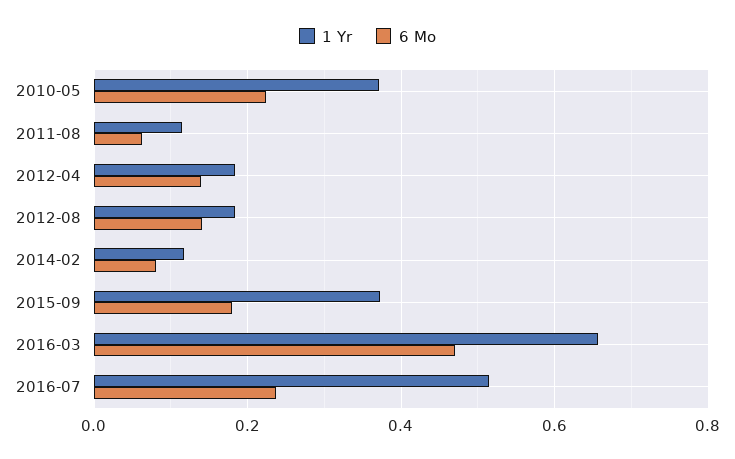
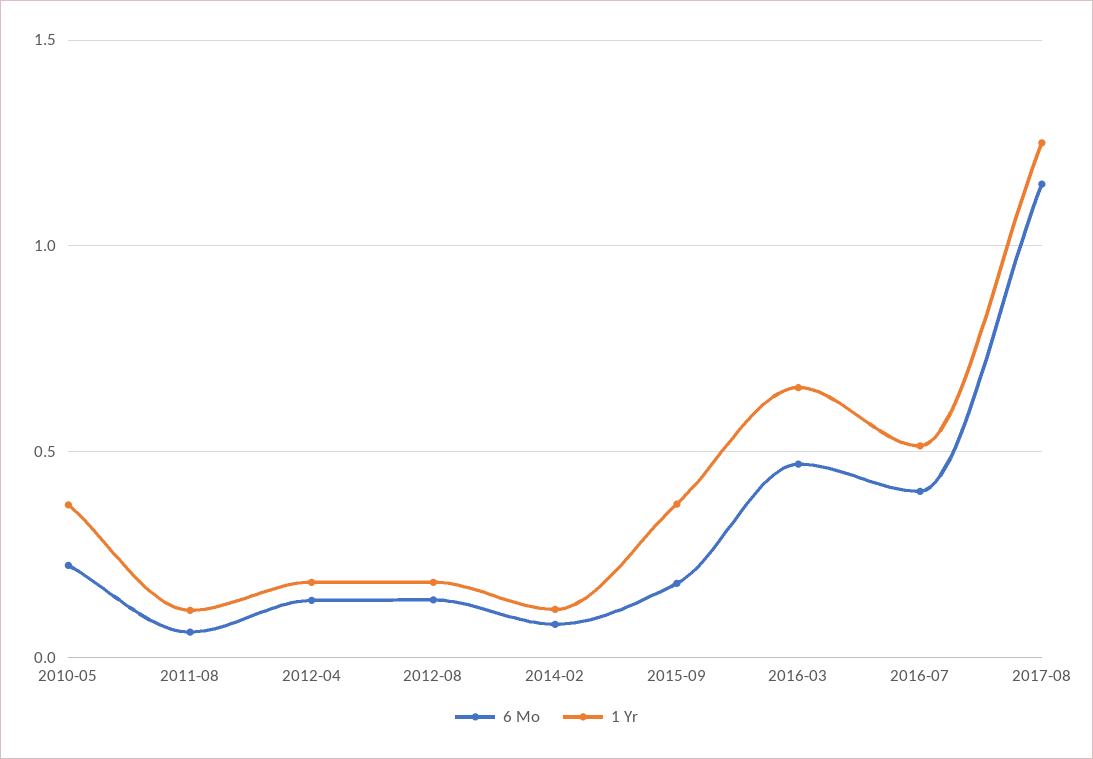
6 Mo, 2016-07: 0.24 -> 0.4
6 Mo, 2017-08: none -> 1.15
1 Yr, 2017-08: none -> 1.25

